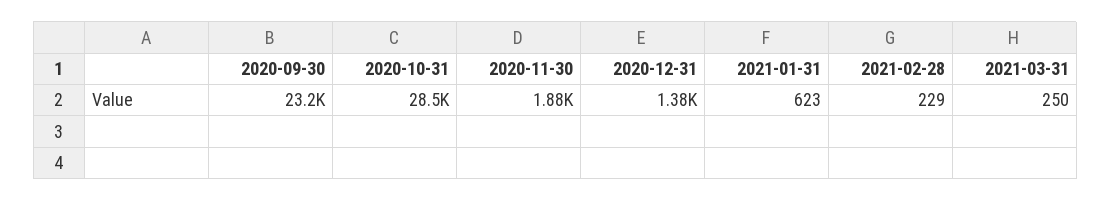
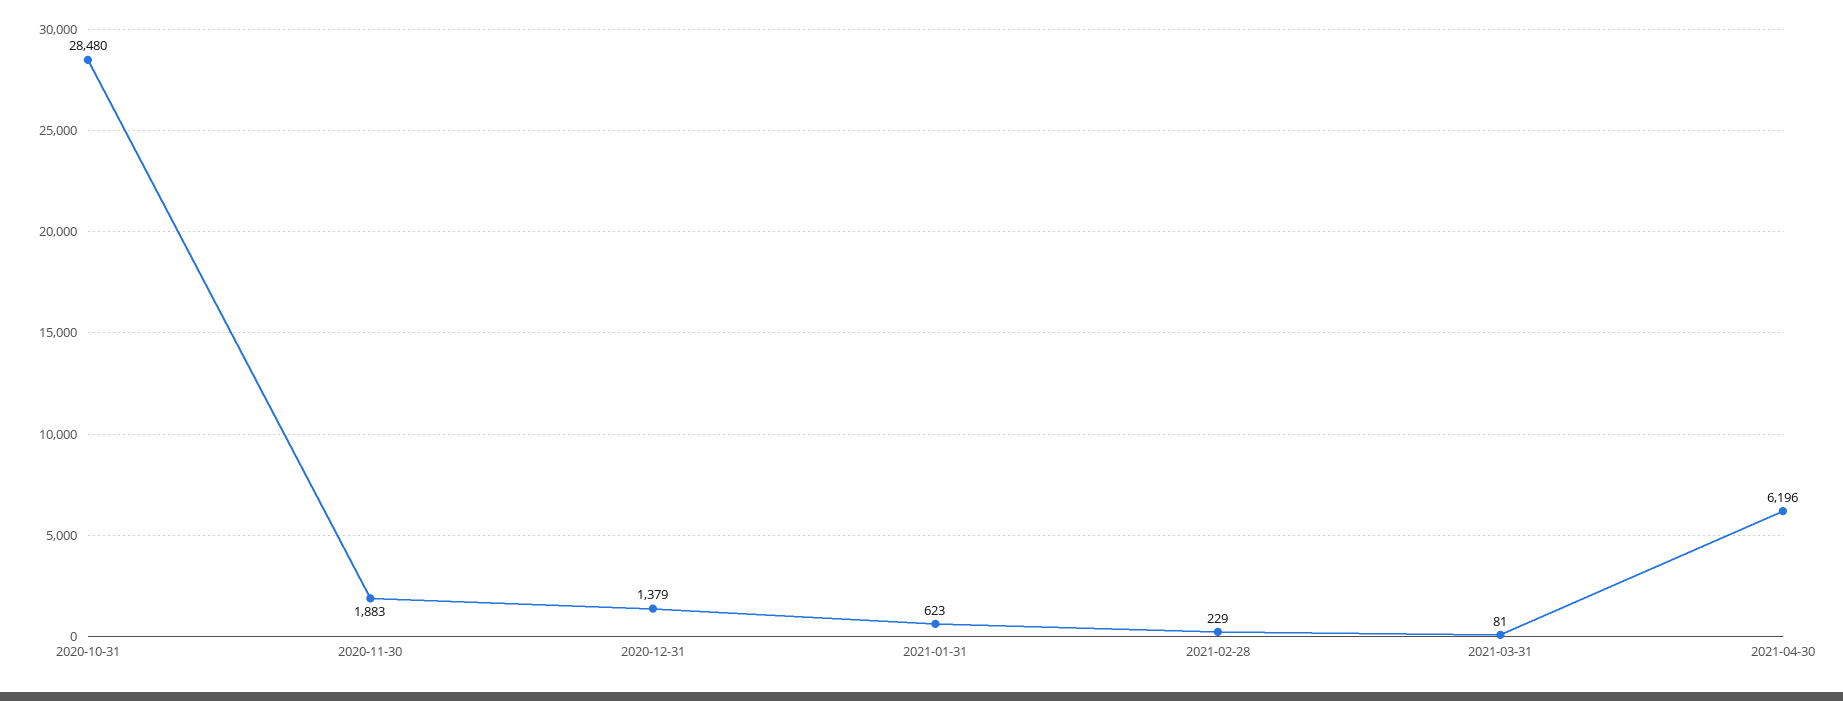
2020-09-30: 23200 -> none
2021-03-31: 250 -> 81
2021-04-30: none -> 6196

